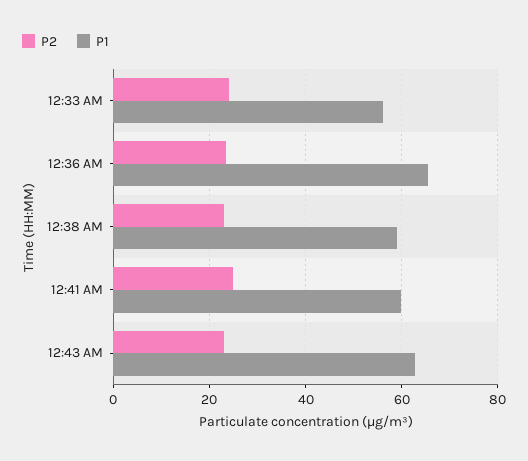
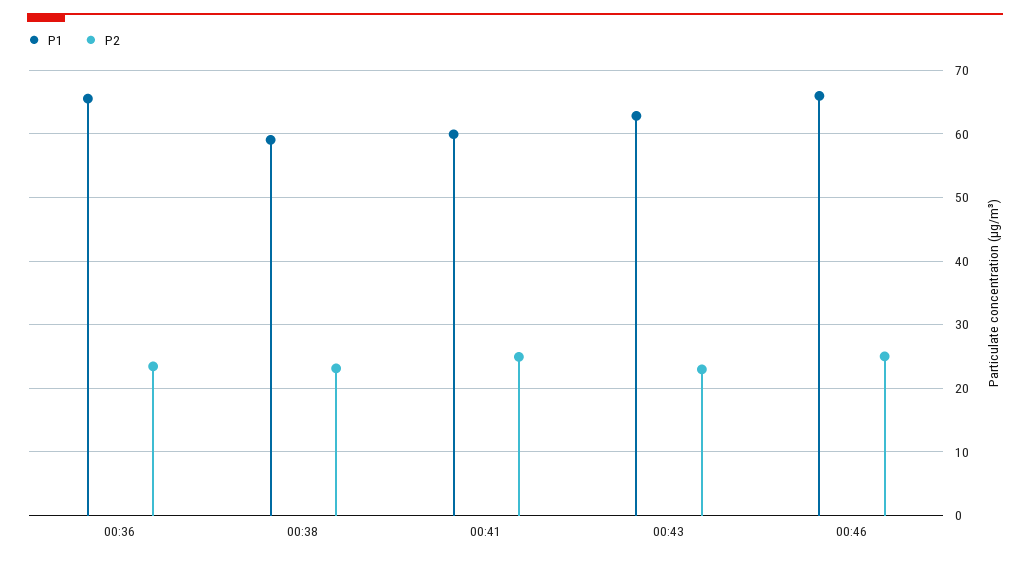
P2, 12:33 AM: 24 -> none
P1, 12:33 AM: 56 -> none
P1, 00:46: none -> 66
P2, 00:46: none -> 25

